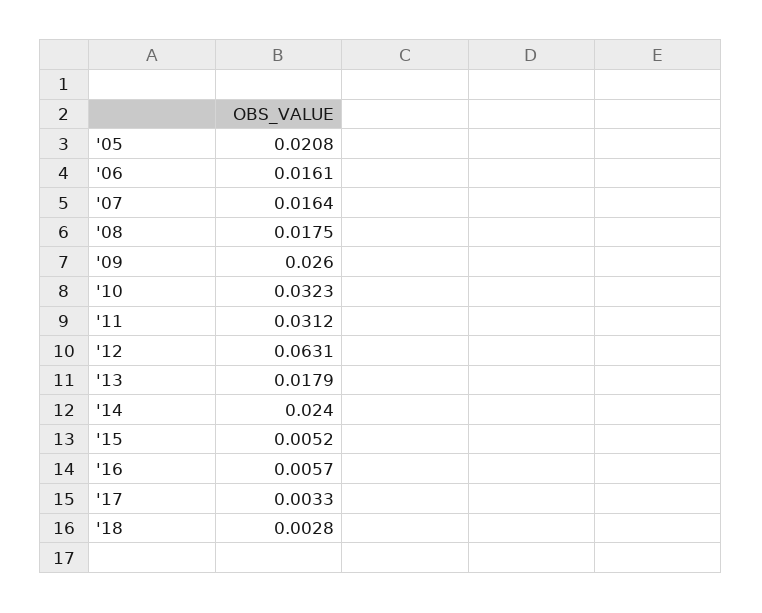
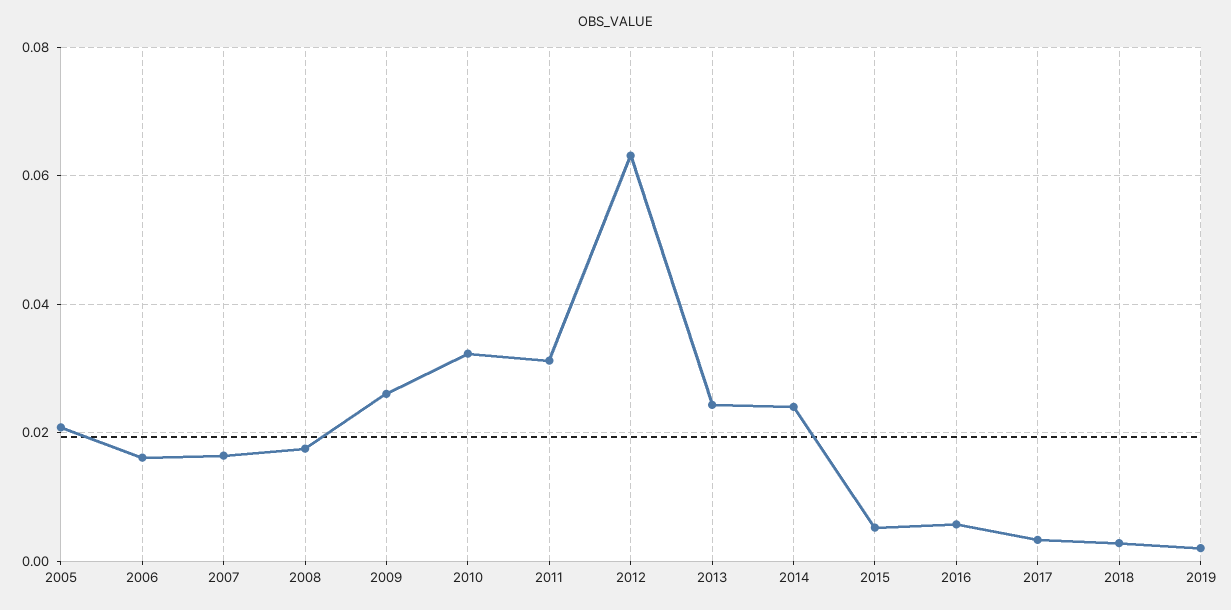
'13: 0.0179 -> 0.024
2019: none -> 0.002

